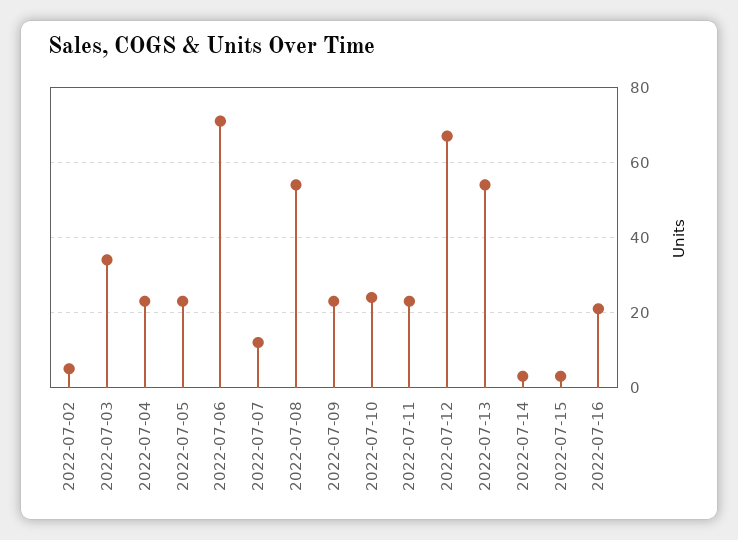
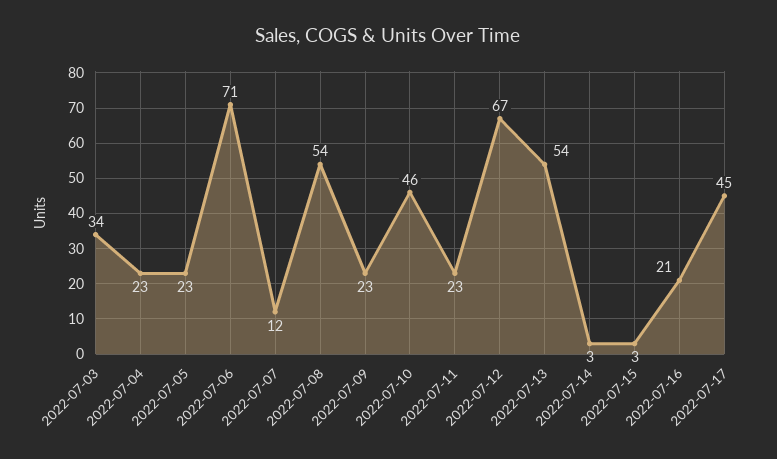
2022-07-02: 5 -> none
2022-07-10: 25 -> 46
2022-07-17: none -> 45

